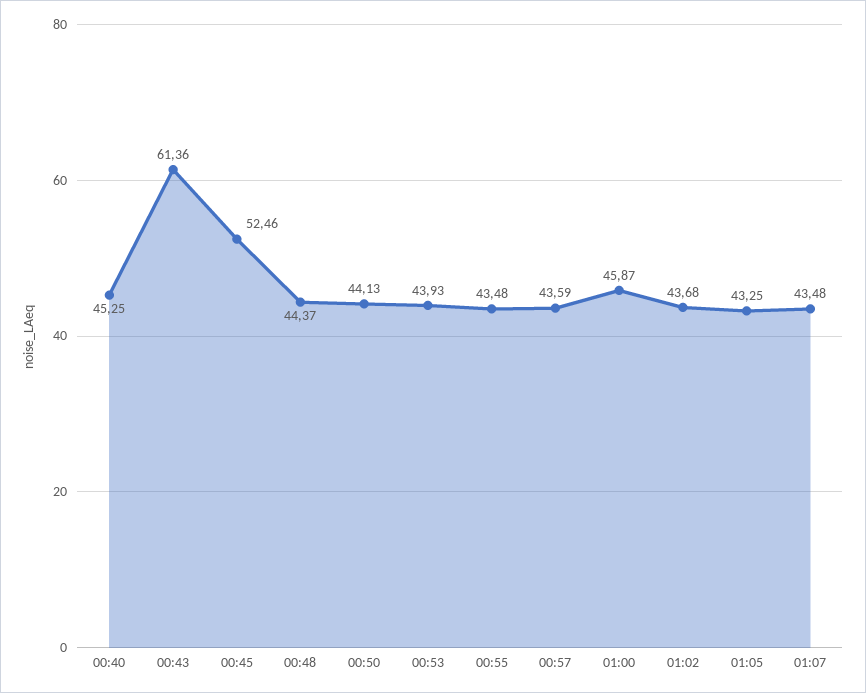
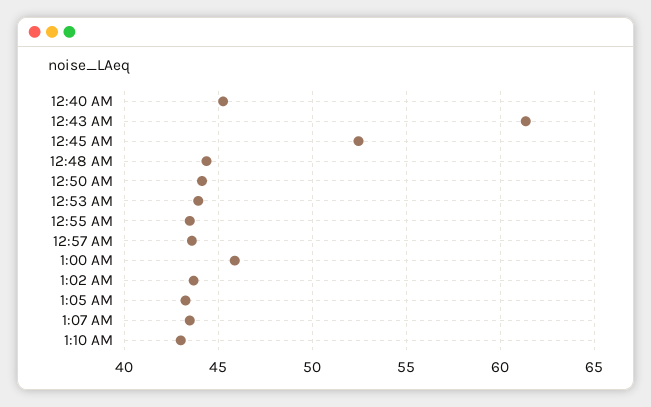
1:10 AM: none -> 43

